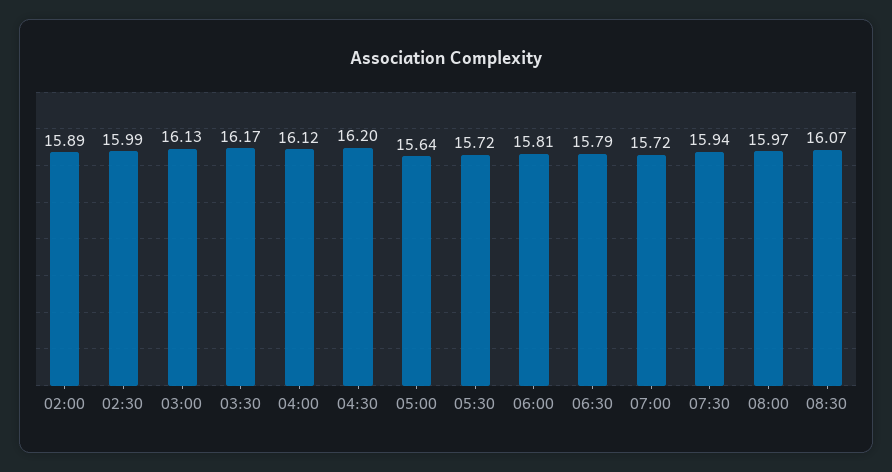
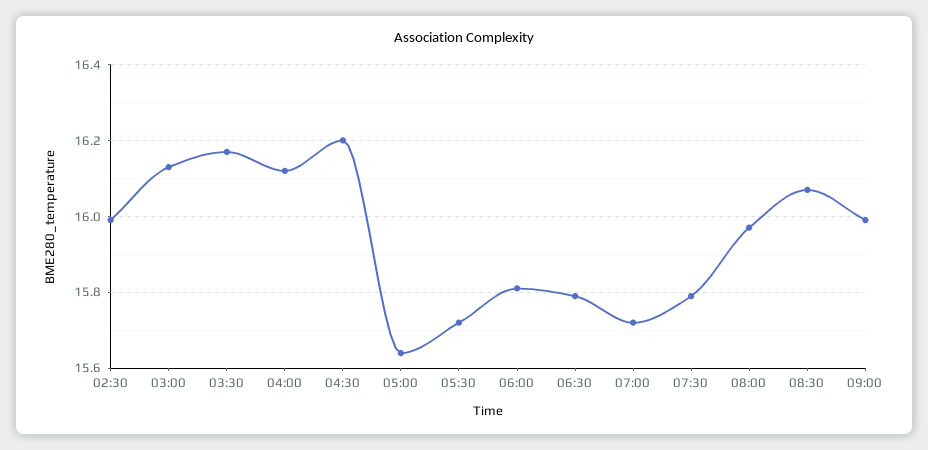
02:00: 15.89 -> none
07:30: 15.94 -> 15.8
09:00: none -> 16

